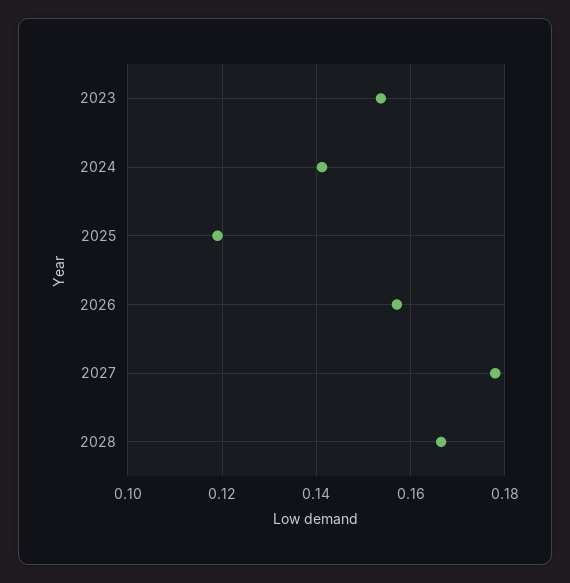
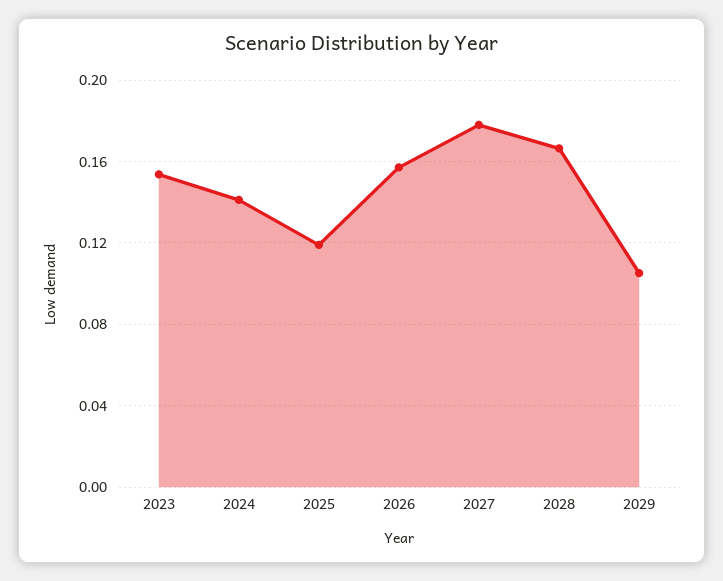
2029: none -> 0.105

